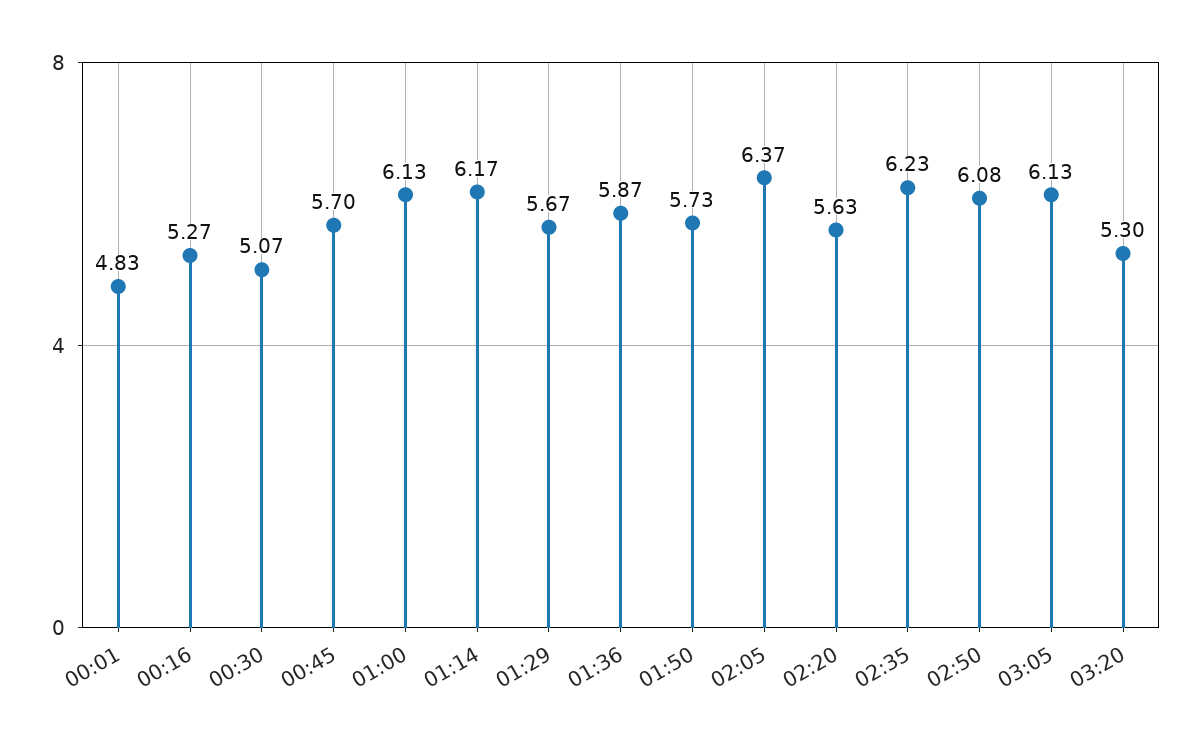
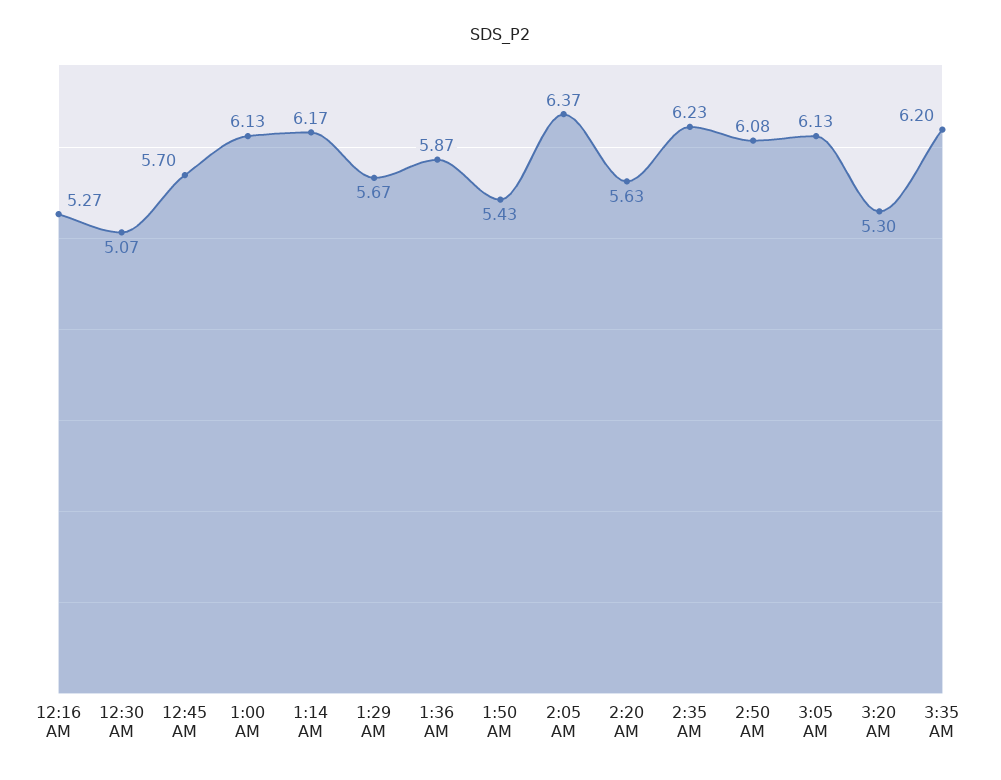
00:01: 4.83 -> none
01:50: 5.73 -> 5.43
3:35 AM: none -> 6.2

